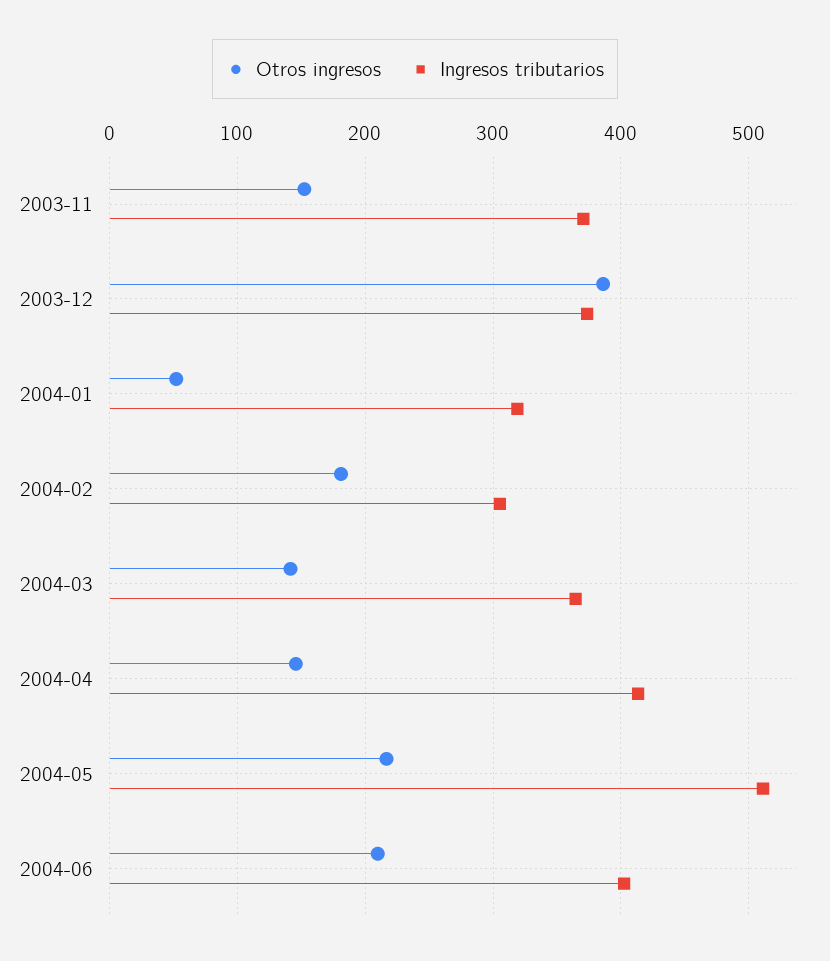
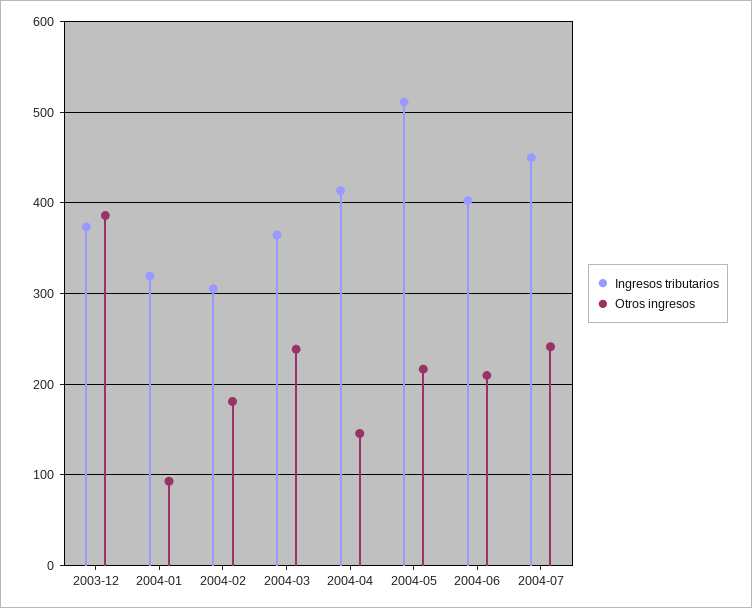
Otros ingresos, 2003-11: 150 -> none
Ingresos tributarios, 2003-11: 370 -> none
Otros ingresos, 2004-01: 50 -> 90
Otros ingresos, 2004-03: 140 -> 240
Ingresos tributarios, 2004-07: none -> 450
Otros ingresos, 2004-07: none -> 240

